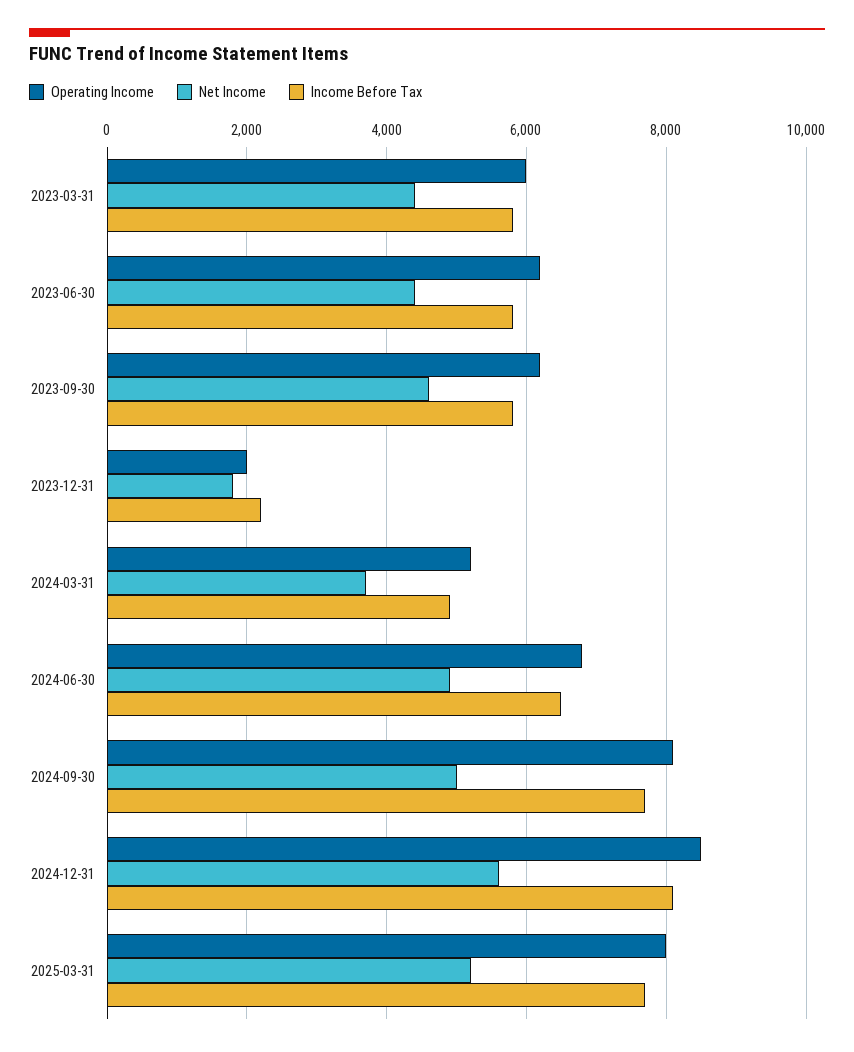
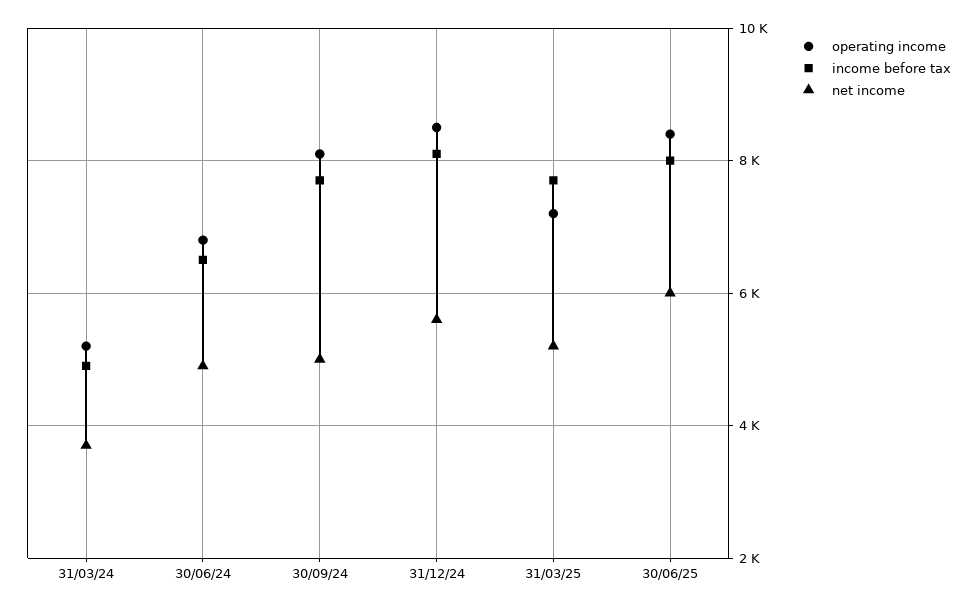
Operating Income, 2023-03-31: 6000 -> none
Net Income, 2023-03-31: 4400 -> none
Income Before Tax, 2023-03-31: 5800 -> none
Operating Income, 2023-06-30: 6200 -> none
Net Income, 2023-06-30: 4400 -> none
Income Before Tax, 2023-06-30: 5800 -> none
Operating Income, 2023-09-30: 6200 -> none
Net Income, 2023-09-30: 4600 -> none
Income Before Tax, 2023-09-30: 5800 -> none
Operating Income, 2023-12-31: 2000 -> none
Net Income, 2023-12-31: 1800 -> none
Income Before Tax, 2023-12-31: 2200 -> none
Operating Income, 2025-03-31: 8000 -> 7200
Operating Income, 30/06/25: none -> 8400
Income Before Tax, 30/06/25: none -> 8000
Net Income, 30/06/25: none -> 6000

